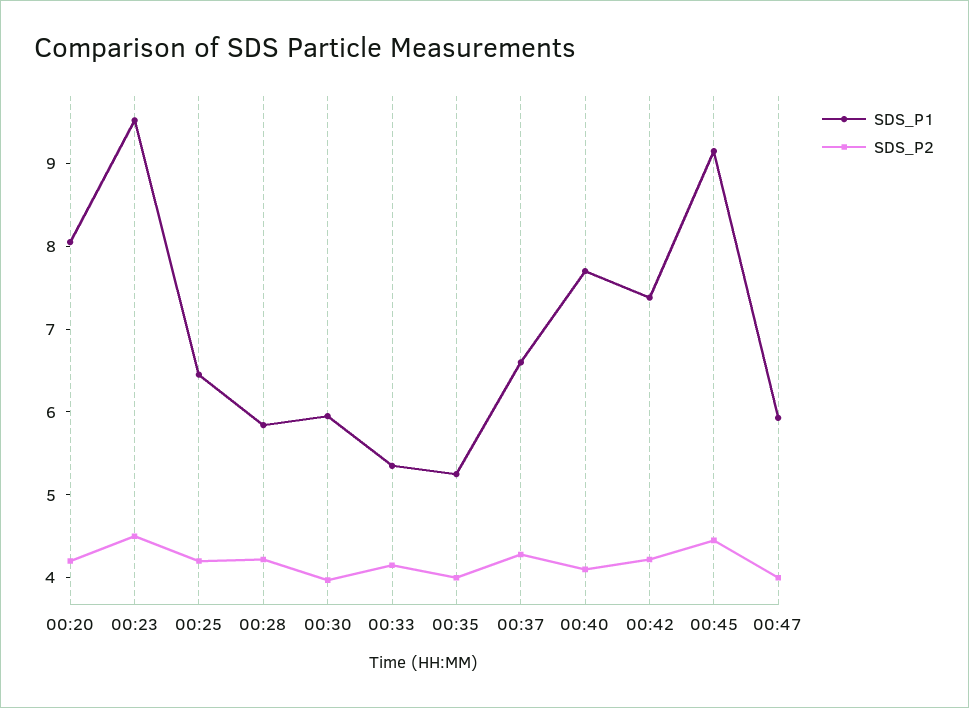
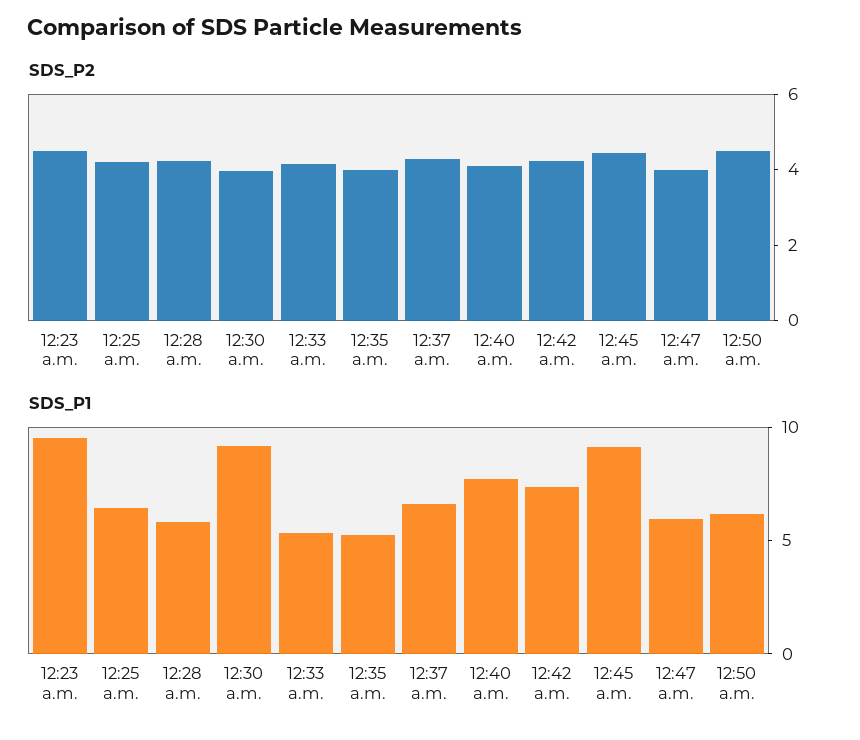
SDS_P1, 00:20: 8 -> none
SDS_P2, 00:20: 4.2 -> none
SDS_P1, 00:30: 6 -> 9
SDS_P2, 12:50 a.m.: none -> 4.5
SDS_P1, 12:50 a.m.: none -> 6

